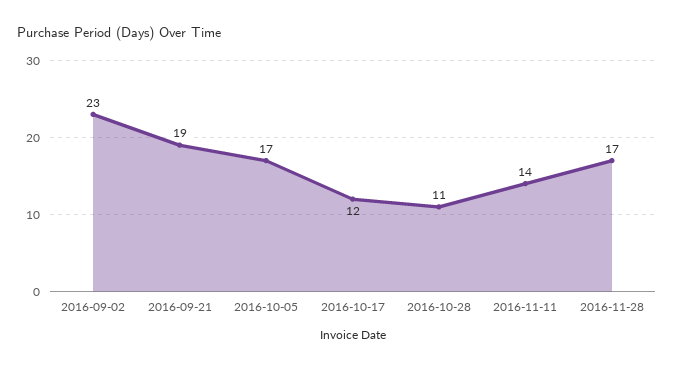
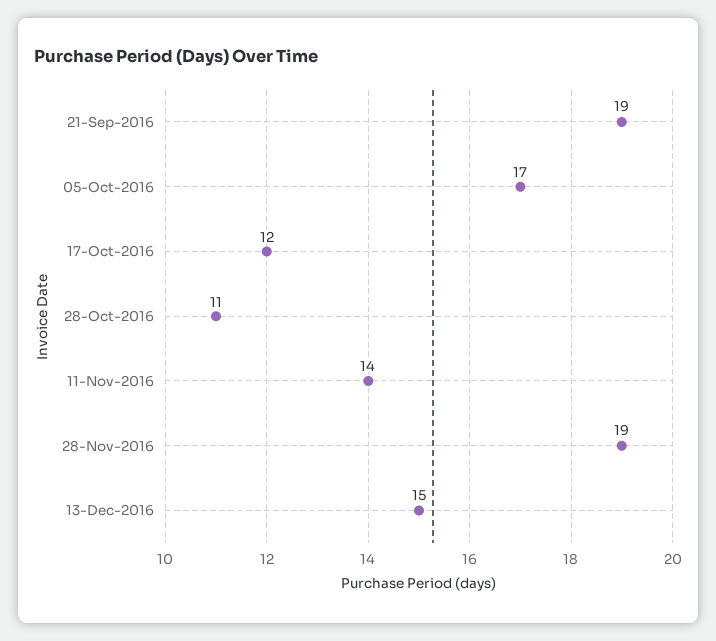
2016-09-02: 23 -> none
2016-11-28: 17 -> 19
13-Dec-2016: none -> 15

